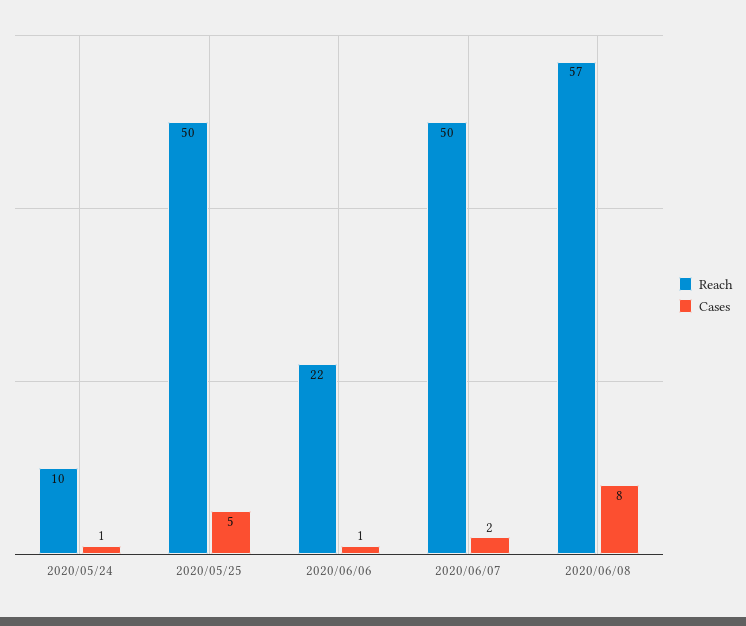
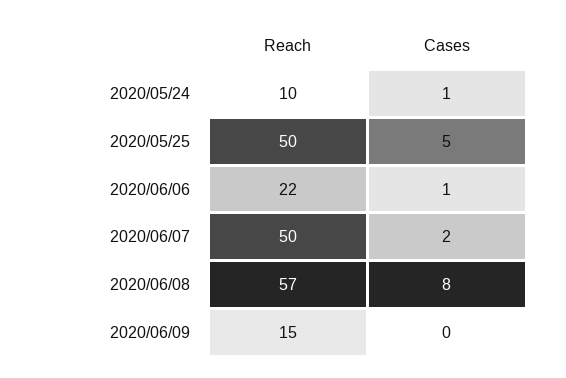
Reach, 2020/06/09: none -> 15
Cases, 2020/06/09: none -> 0

